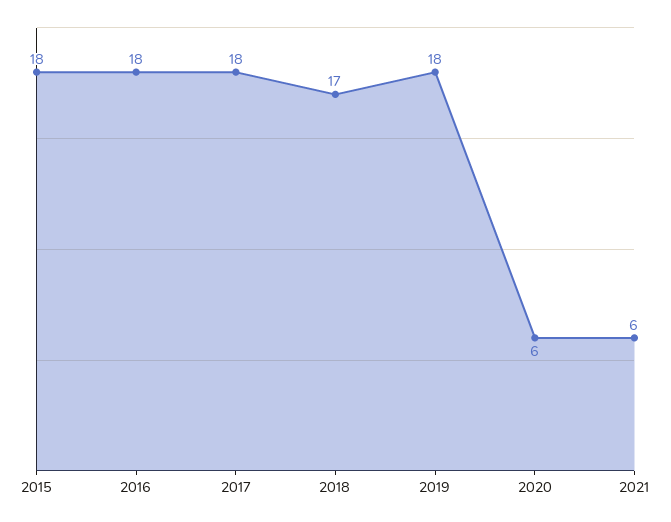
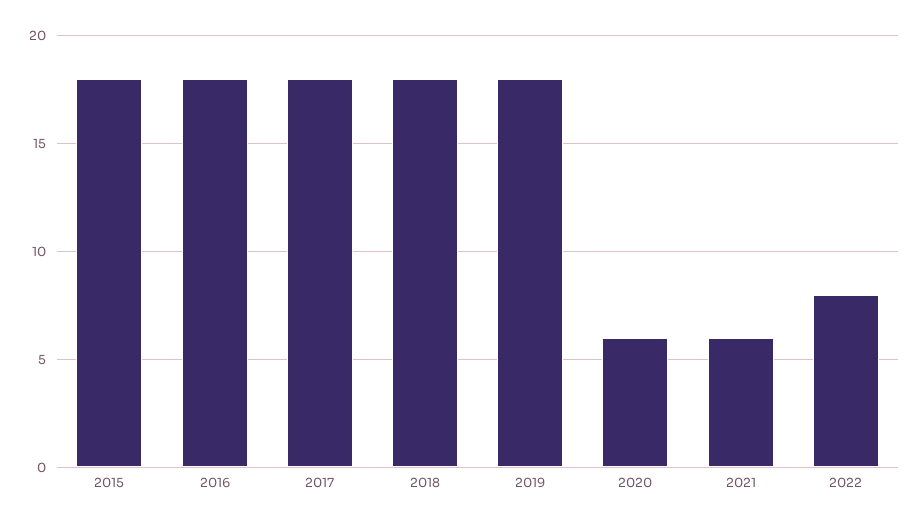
2018: 17 -> 18
2022: none -> 8

